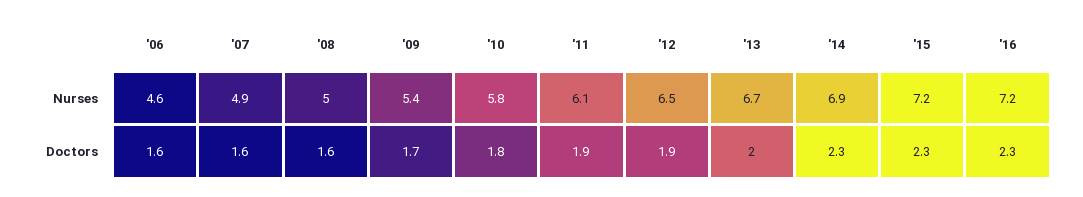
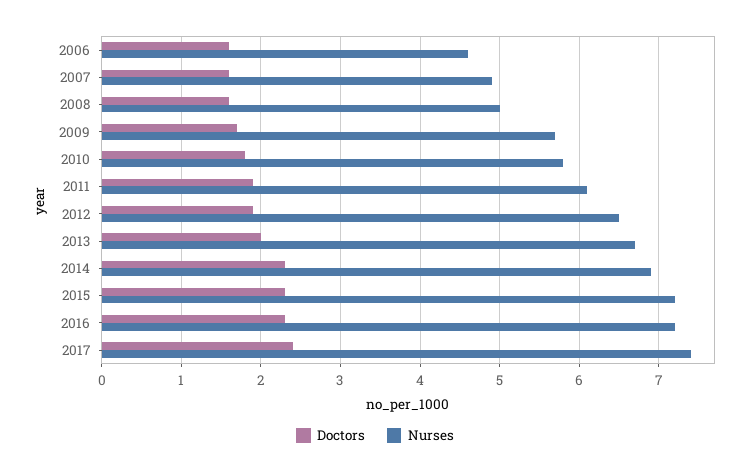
Nurses, '09: 5.4 -> 5.7
Doctors, 2017: none -> 2.4
Nurses, 2017: none -> 7.4

